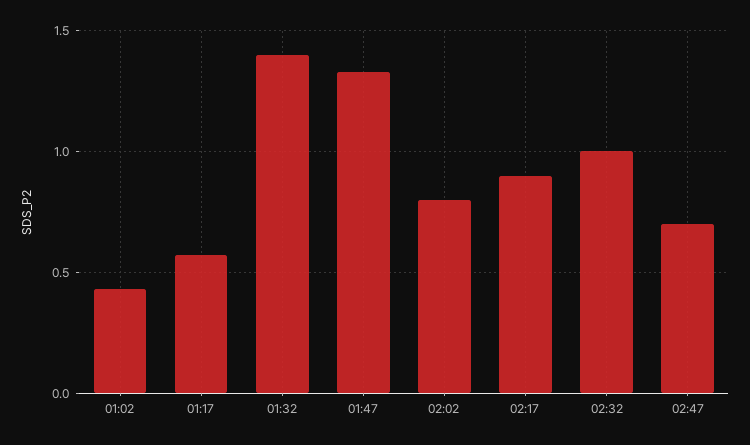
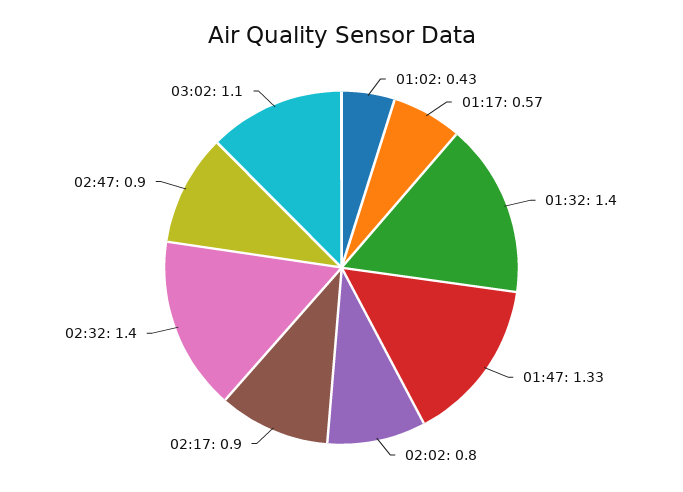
02:32: 1 -> 1.4
02:47: 0.7 -> 0.9
03:02: none -> 1.1

